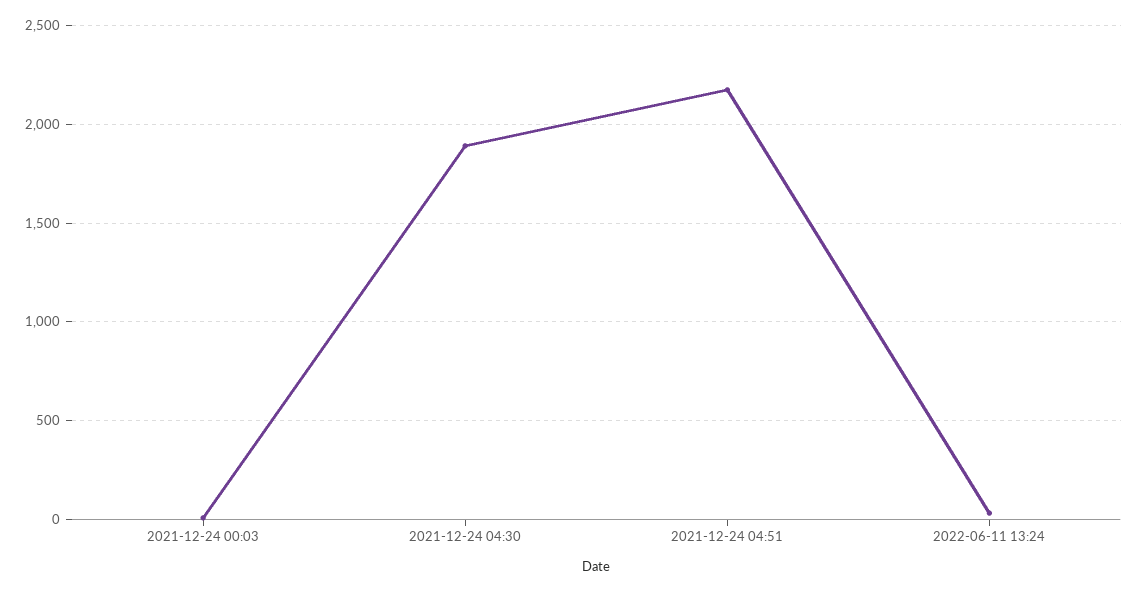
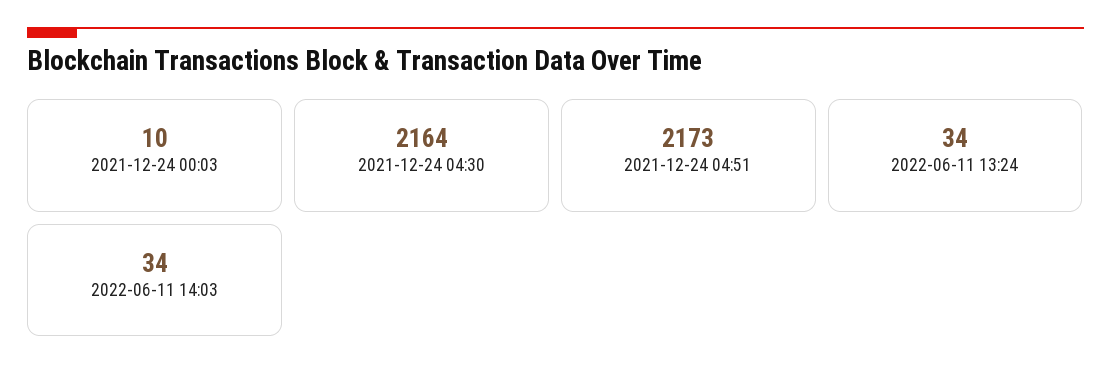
2021-12-24 04:30: 1900 -> 2164
2022-06-11 14:03: none -> 34

